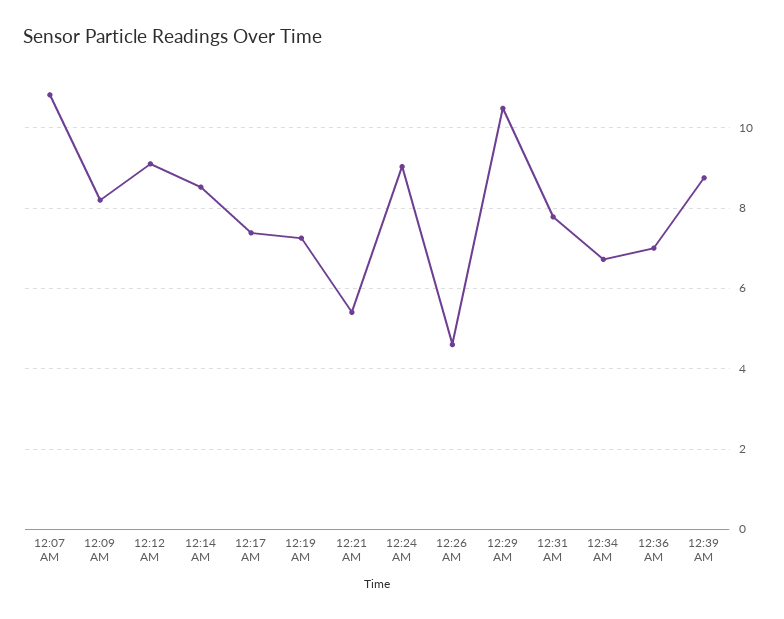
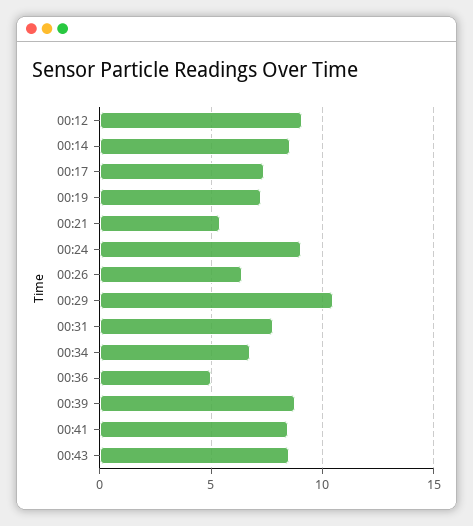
12:07 AM: 10.8 -> none
12:09 AM: 8.2 -> none
12:26 AM: 4.6 -> 6.5
12:36 AM: 7 -> 5
00:41: none -> 8.5
00:43: none -> 8.5

